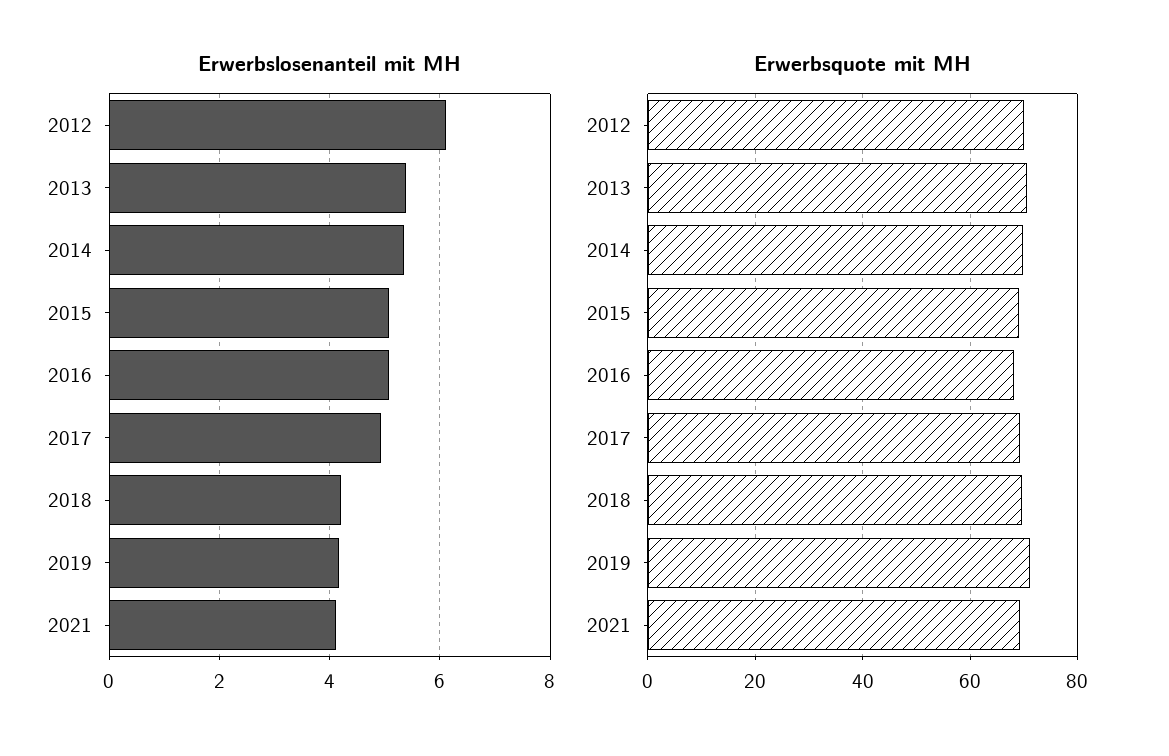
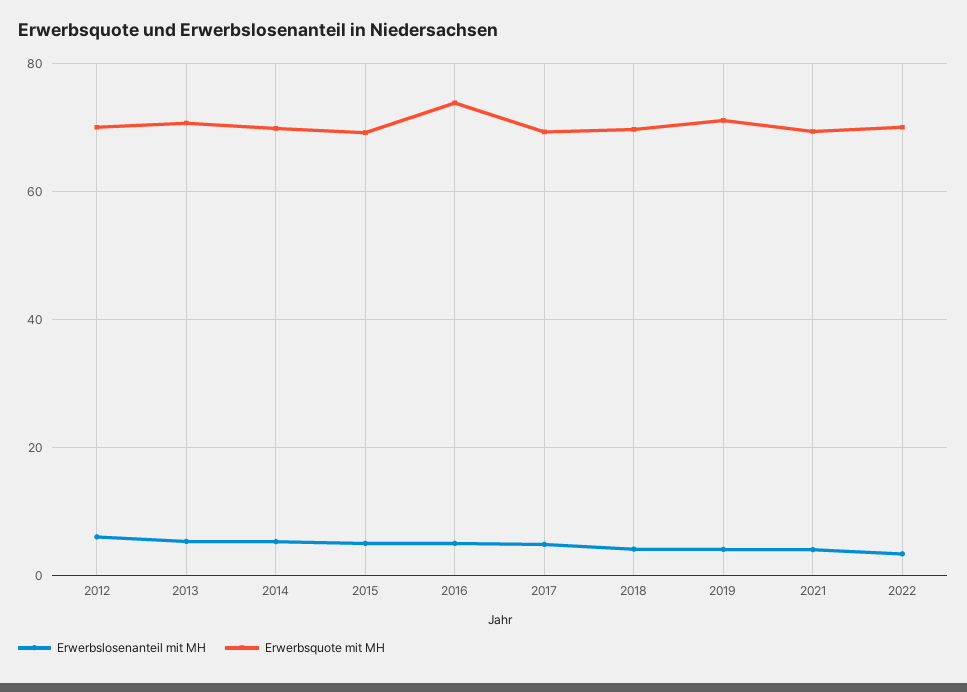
Erwerbsquote mit MH, 2016: 68 -> 74
Erwerbslosenanteil mit MH, 2022: none -> 4
Erwerbsquote mit MH, 2022: none -> 70

